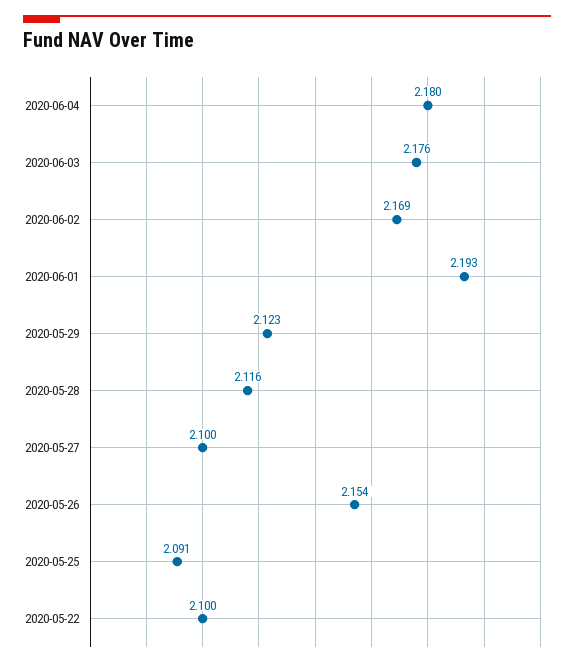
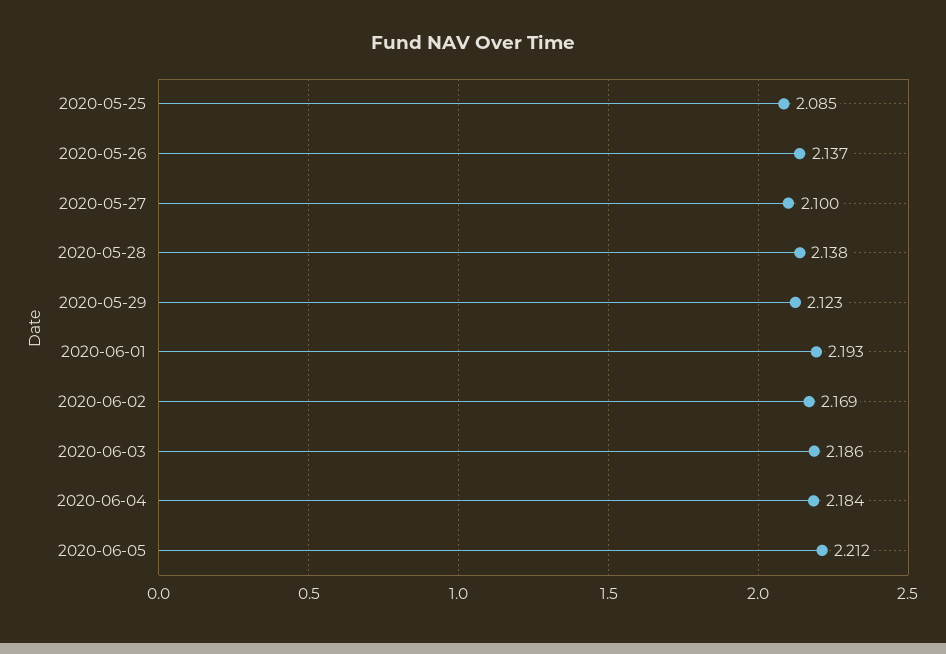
2020-06-04: 2.18 -> 2.184
2020-06-03: 2.176 -> 2.186
2020-05-28: 2.116 -> 2.138
2020-05-26: 2.154 -> 2.137
2020-05-25: 2.091 -> 2.085
2020-05-22: 2.1 -> none
2020-06-05: none -> 2.212

